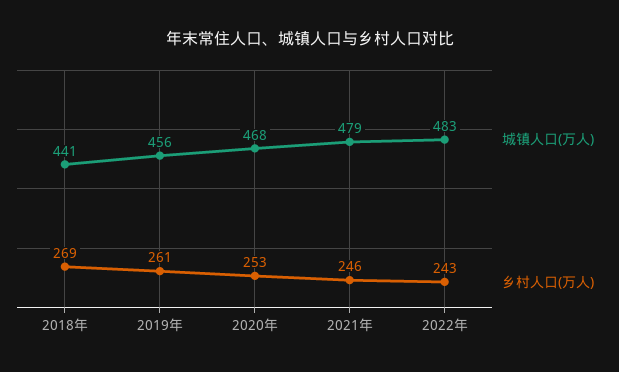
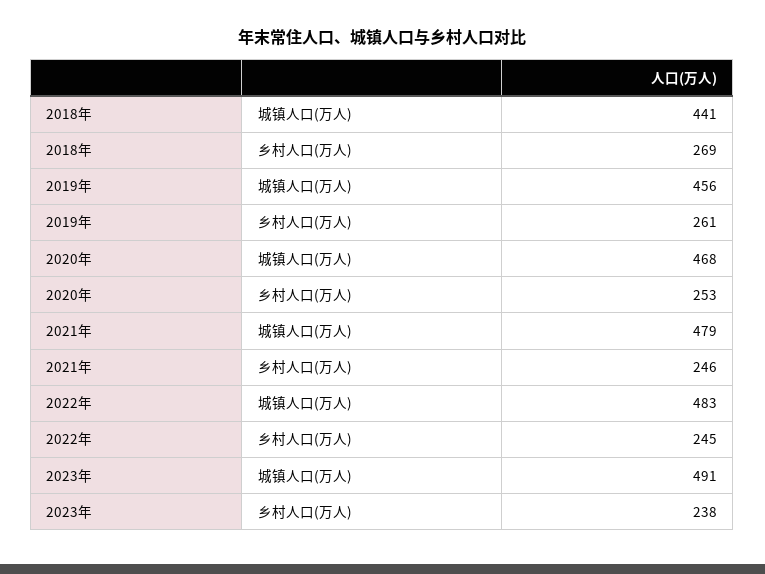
乡村人口(万人), 2022年: 243 -> 245
城镇人口(万人), 2023年: none -> 491
乡村人口(万人), 2023年: none -> 238

